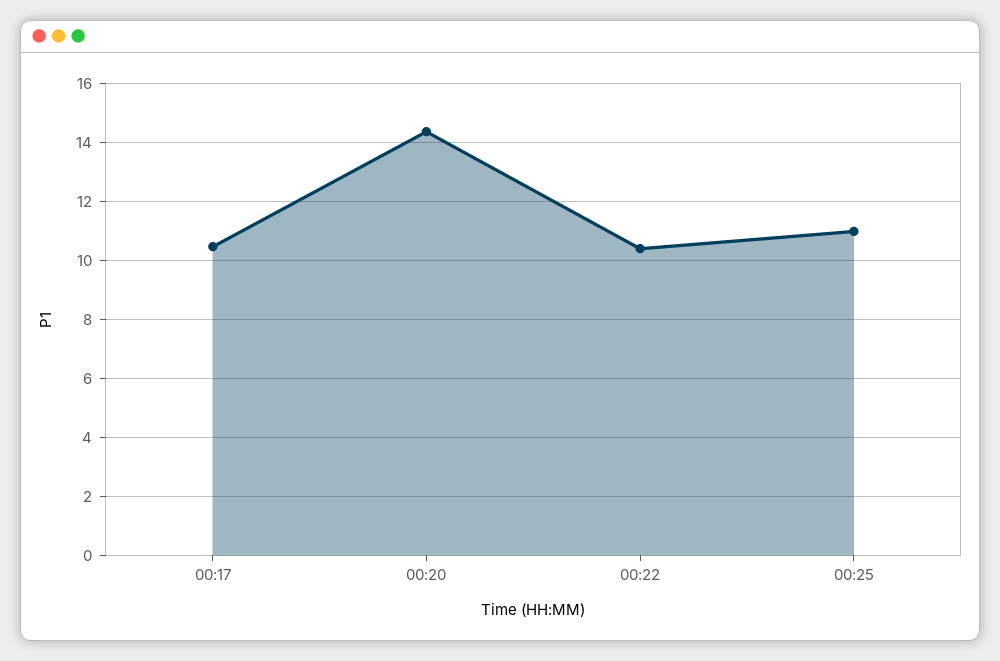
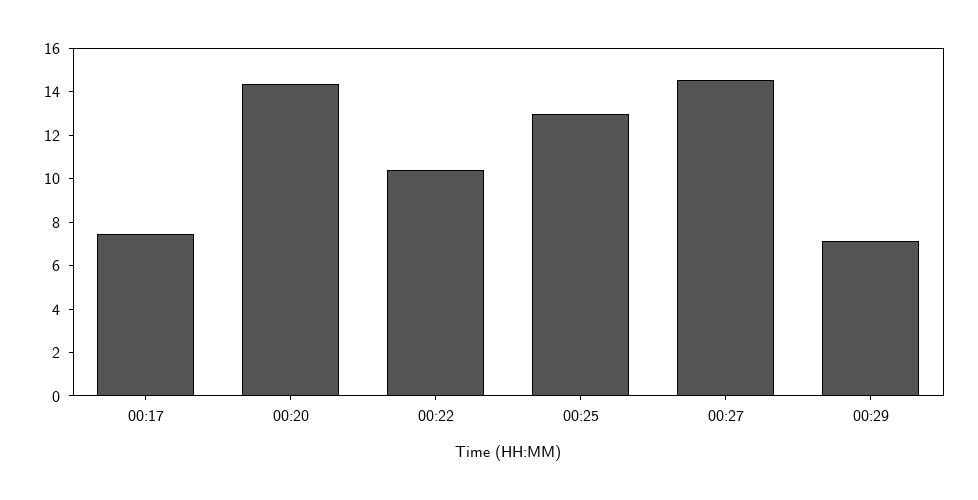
00:17: 10.5 -> 7.5
00:25: 11 -> 13
00:27: none -> 14.5
00:29: none -> 7

